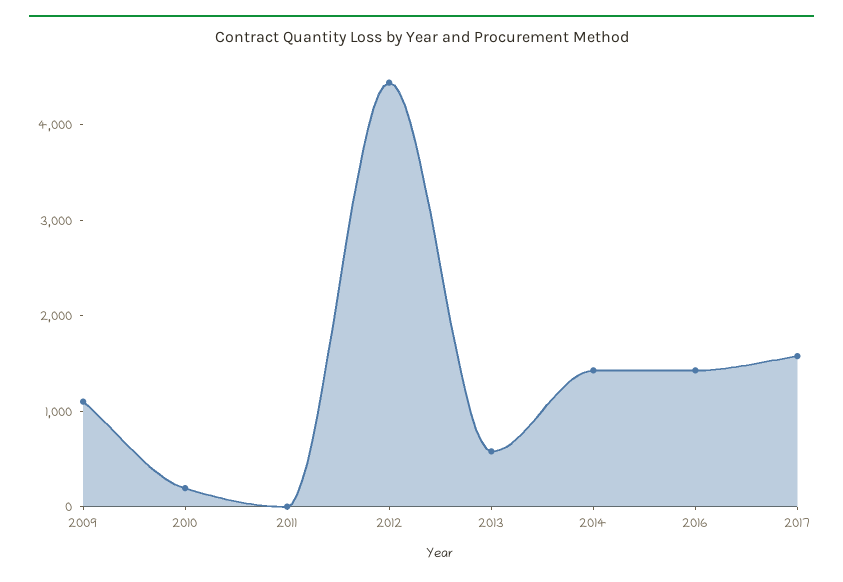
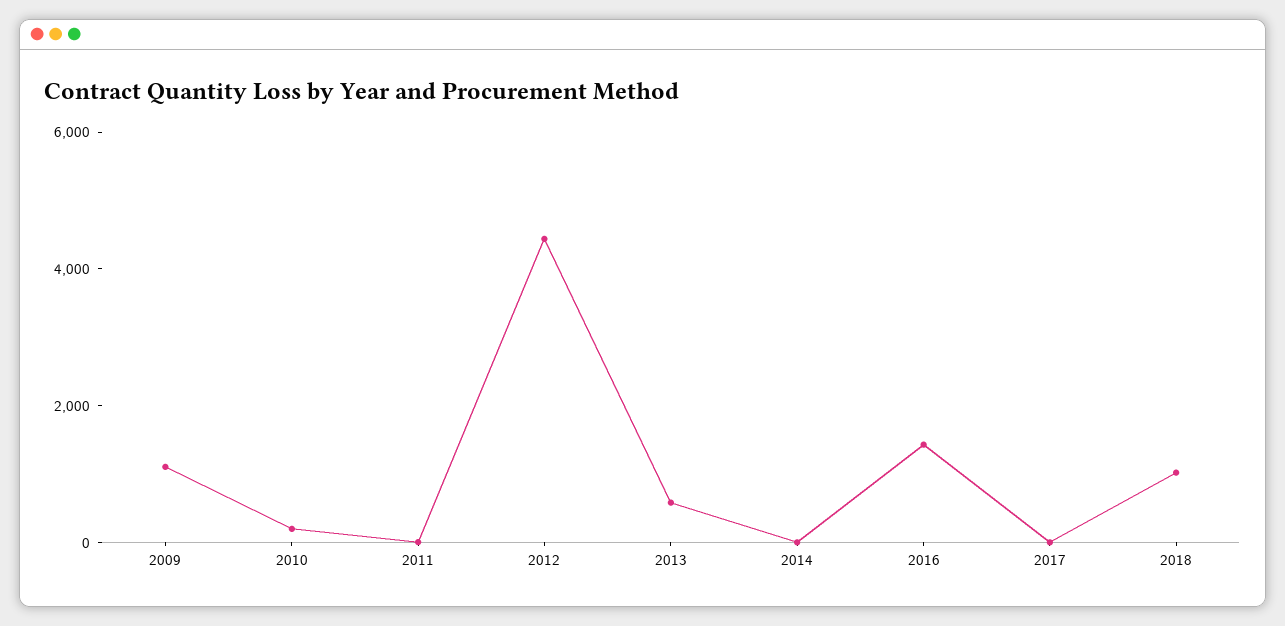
2014: 1400 -> 0
2017: 1600 -> 0
2018: none -> 1000

